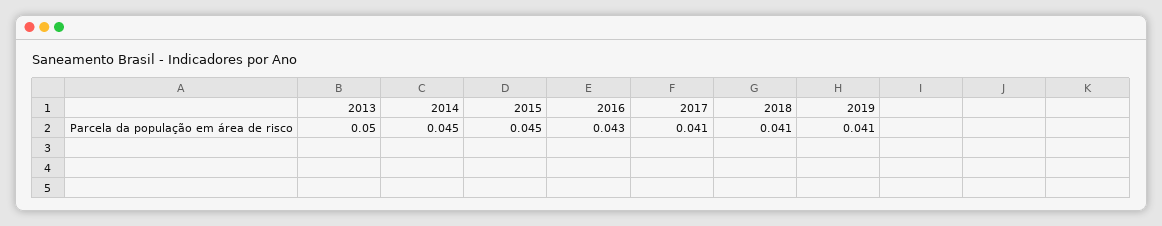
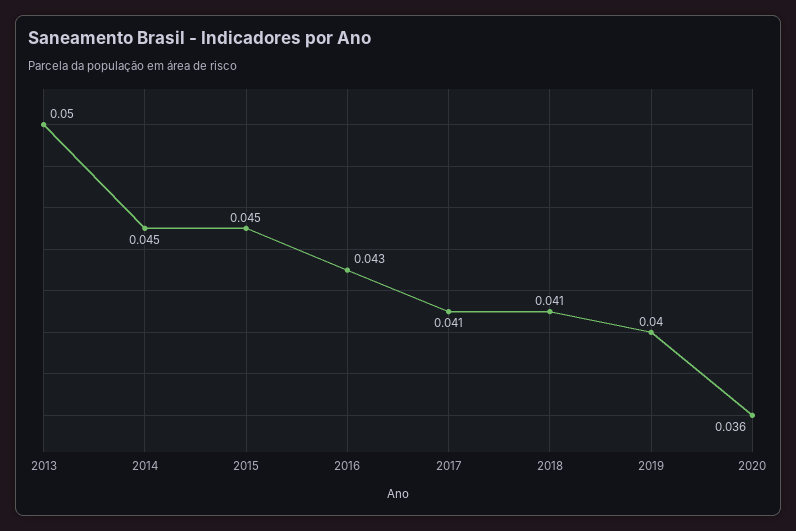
2019: 0.041 -> 0.04
2020: none -> 0.036

